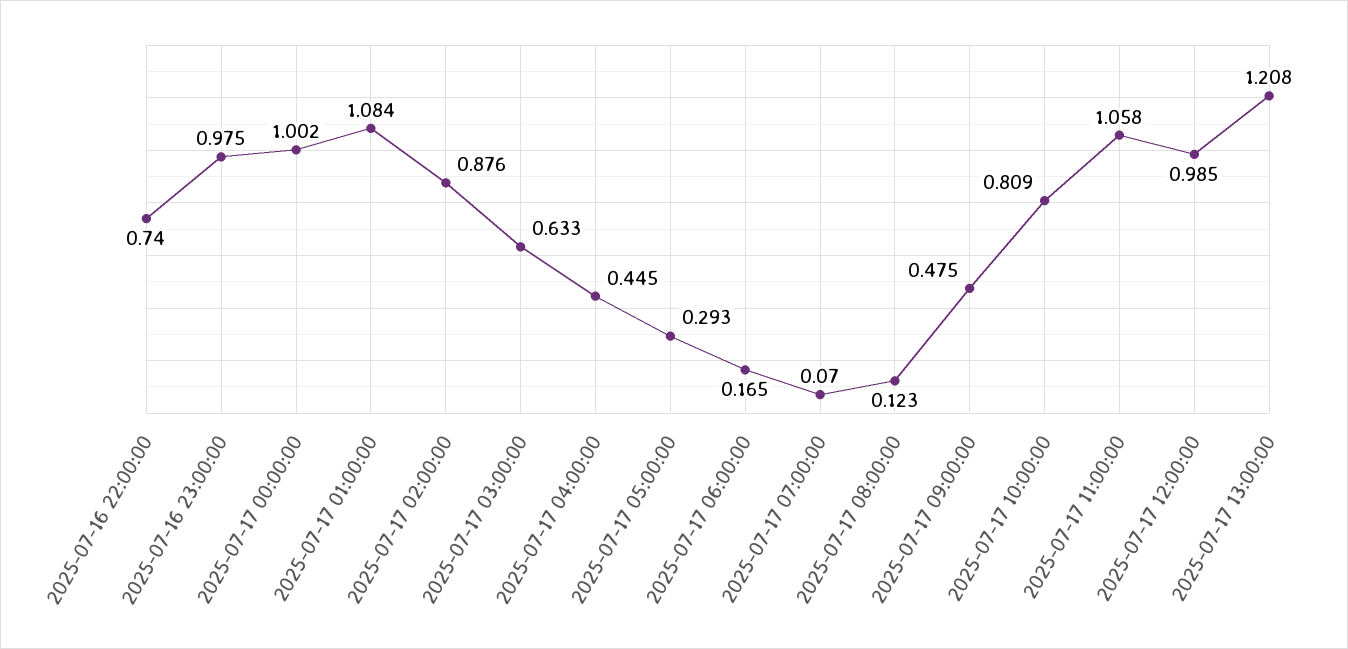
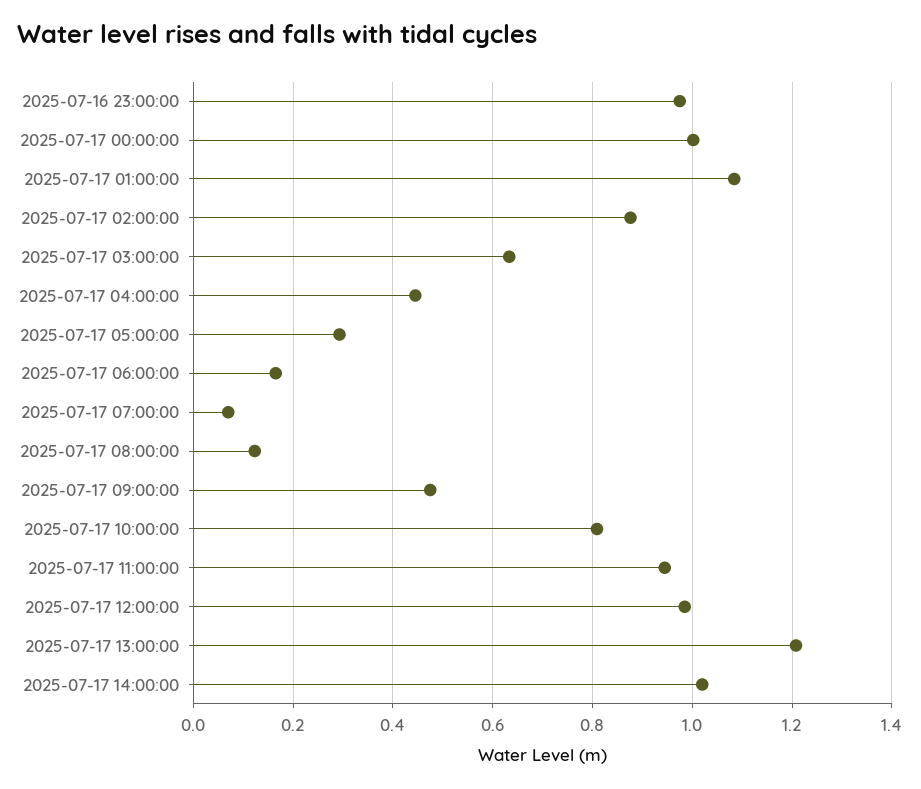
2025-07-16 22:00:00: 0.74 -> none
2025-07-17 11:00:00: 1.058 -> 0.94
2025-07-17 14:00:00: none -> 1.02

